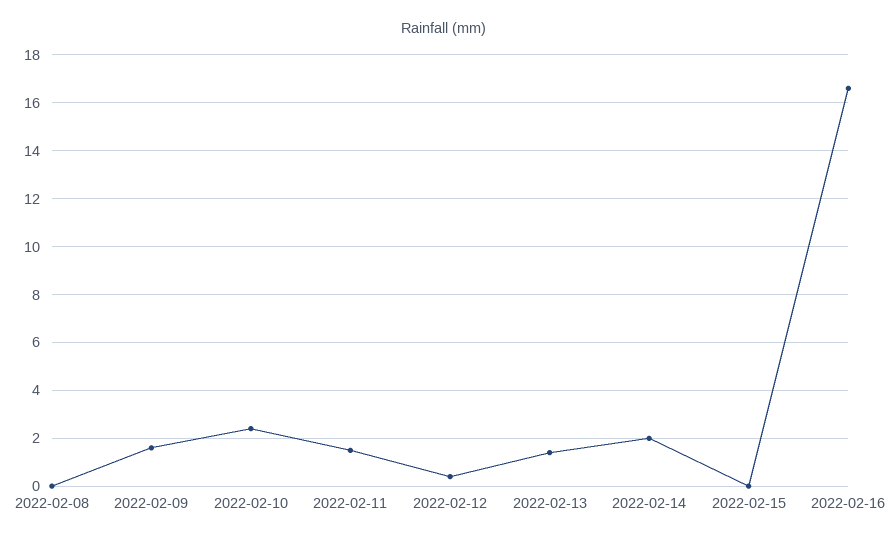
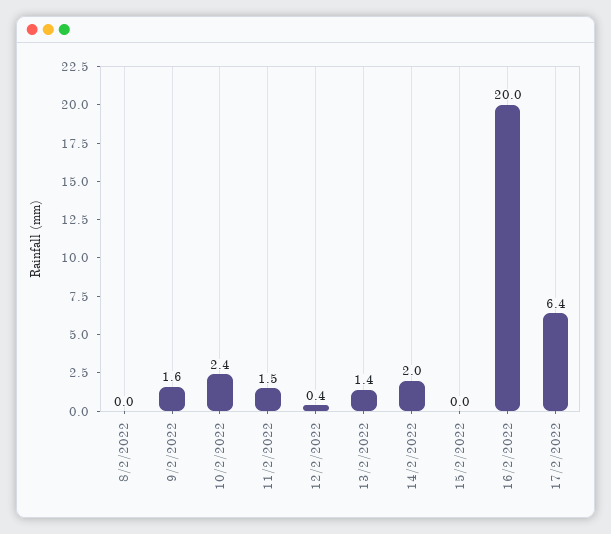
2022-02-16: 16.5 -> 20
17/2/2022: none -> 6.4

